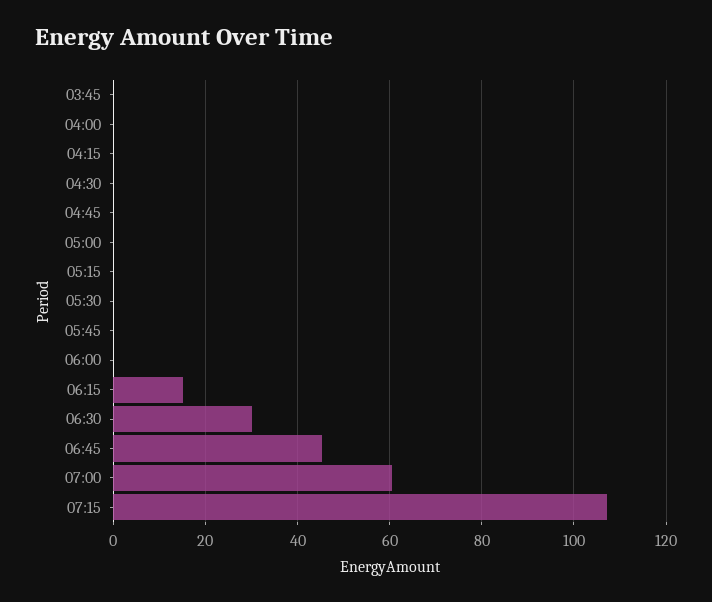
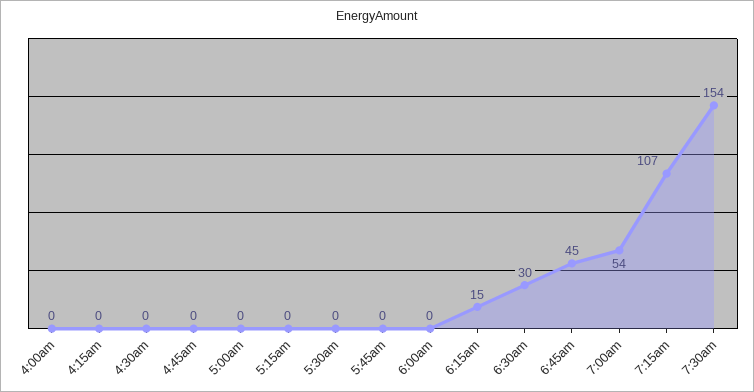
03:45: 0 -> none
07:00: 60 -> 54
7:30am: none -> 154

